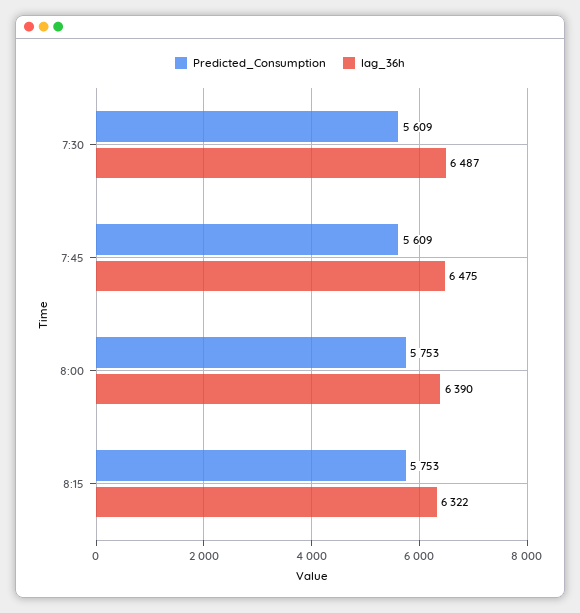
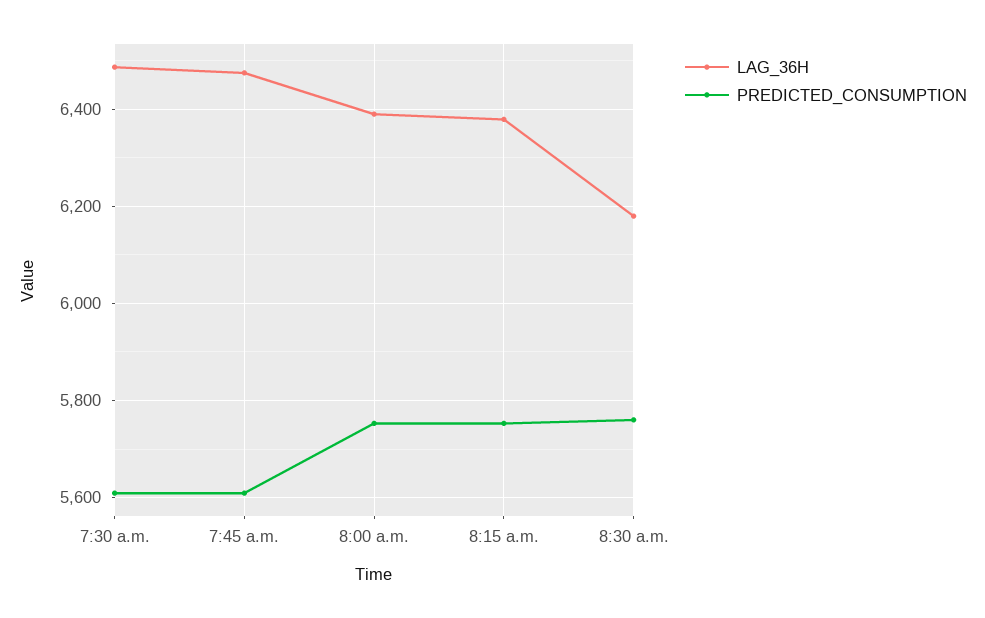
lag_36h, 8:15: 6322 -> 6380
lag_36h, 8:30 a.m.: none -> 6180
Predicted_Consumption, 8:30 a.m.: none -> 5760

